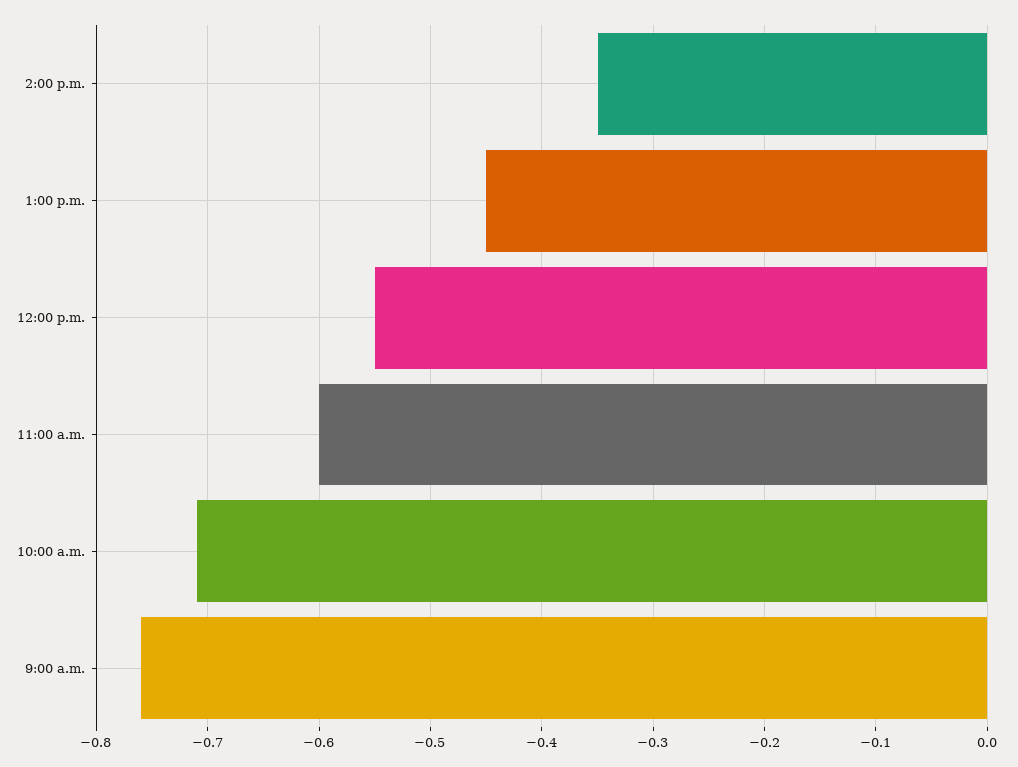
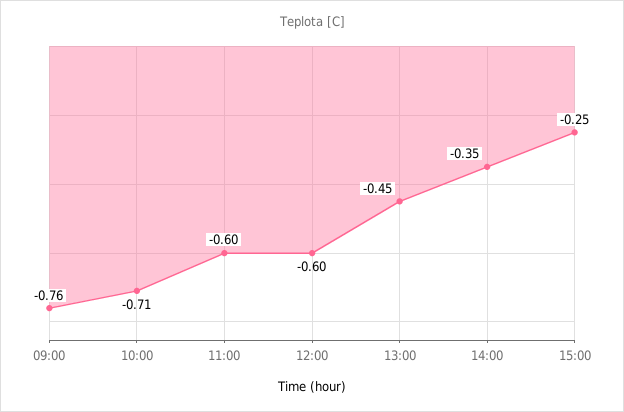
12:00 p.m.: -0.55 -> -0.6
15:00: none -> -0.25

